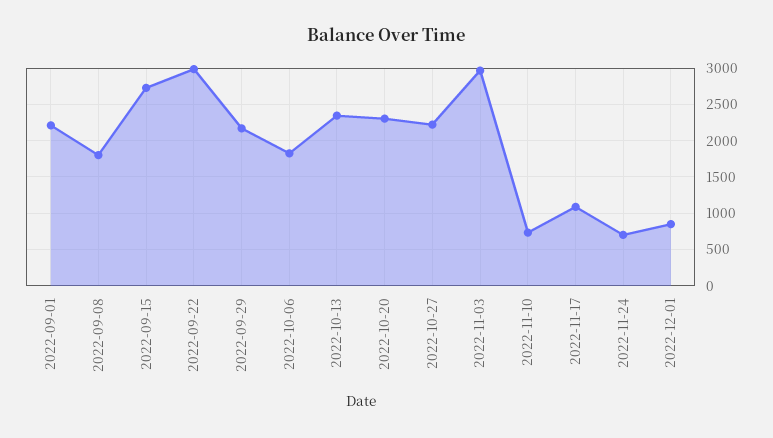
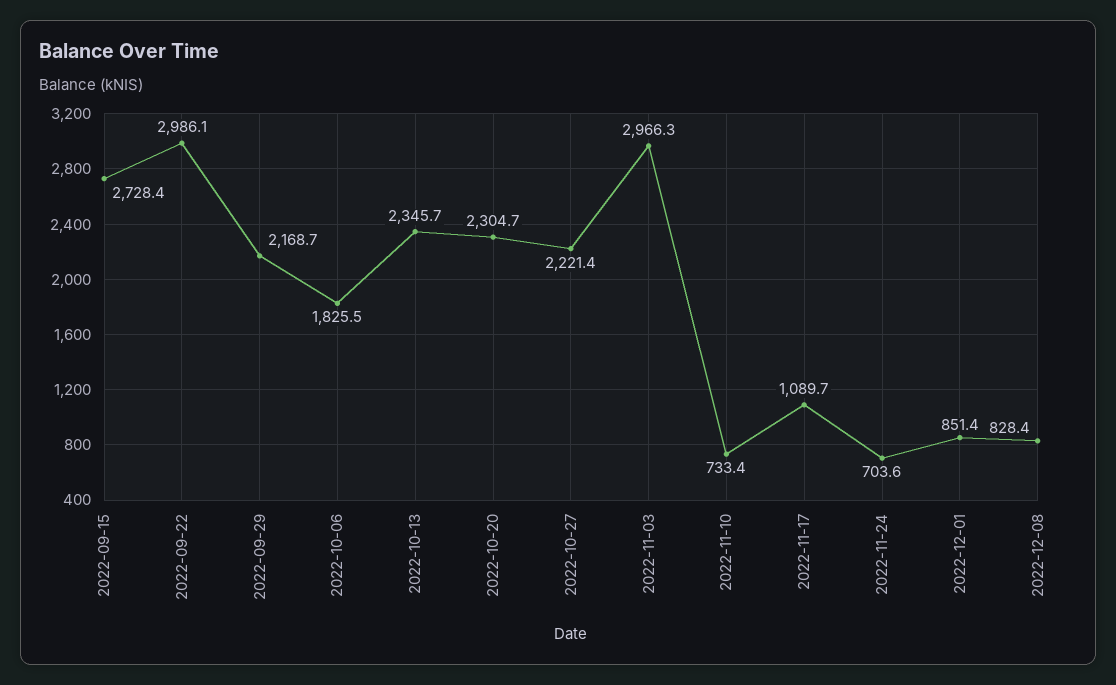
2022-09-01: 2200 -> none
2022-09-08: 1800 -> none
2022-12-08: none -> 828.4

